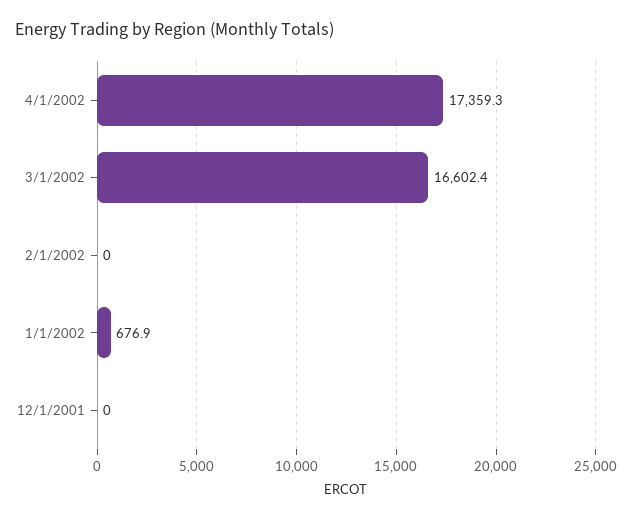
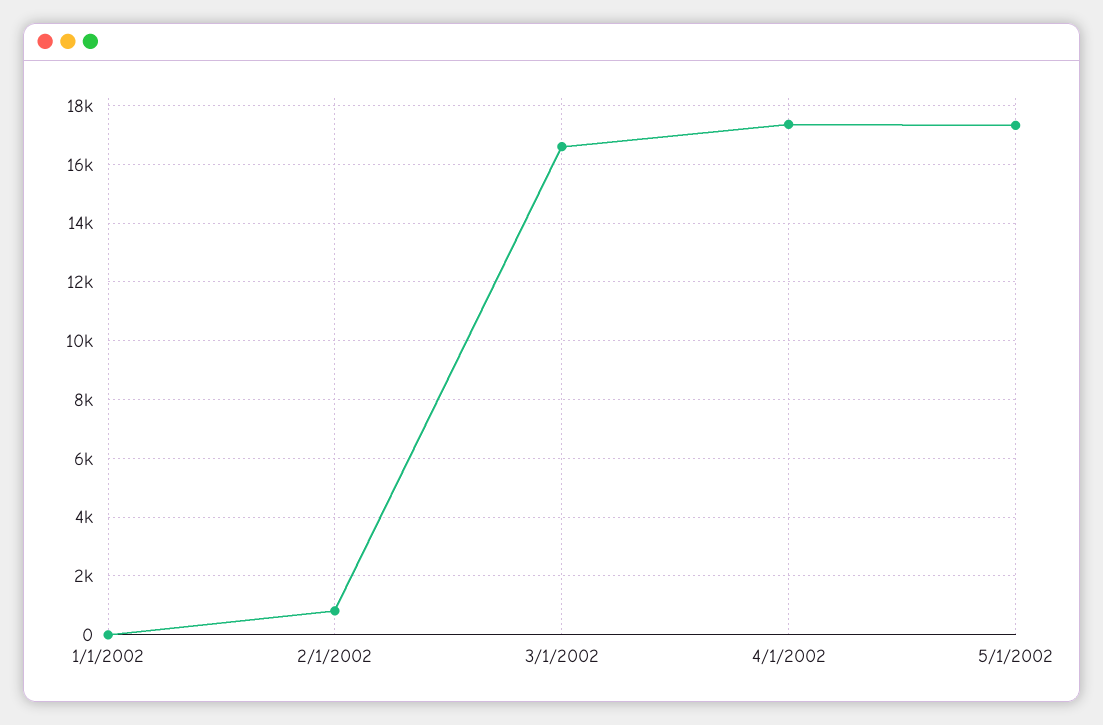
2/1/2002: 0 -> 750
1/1/2002: 676.9 -> 0
12/1/2001: 0 -> none
5/1/2002: none -> 17250

